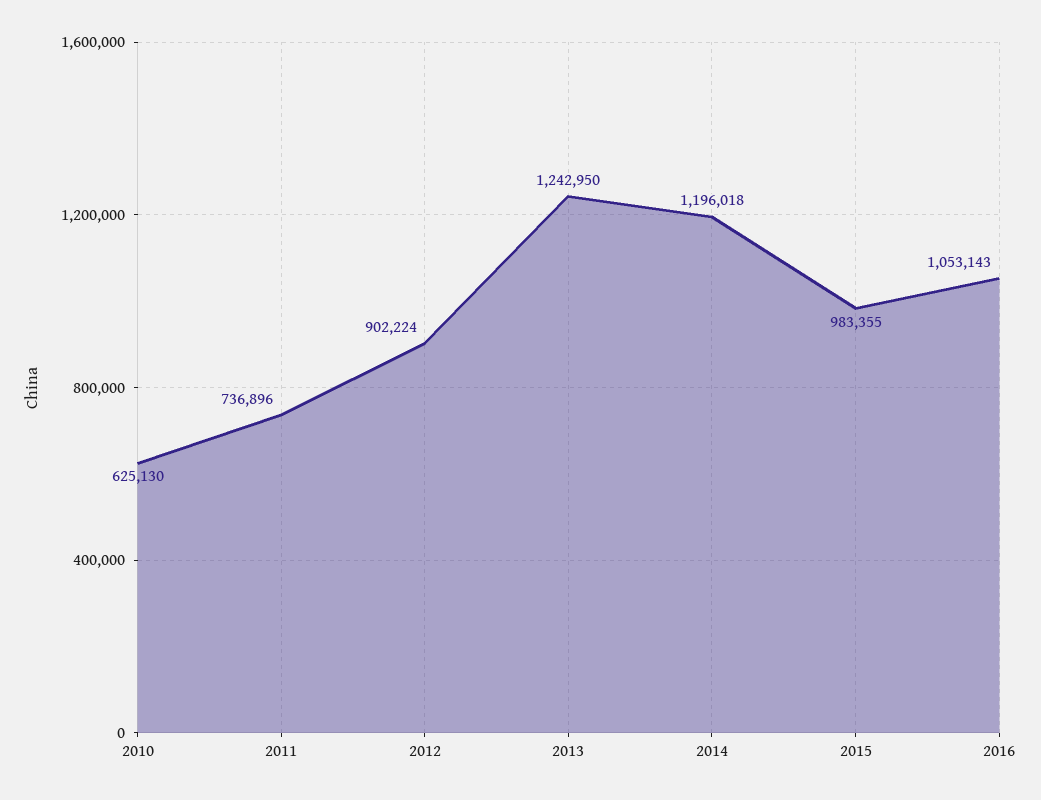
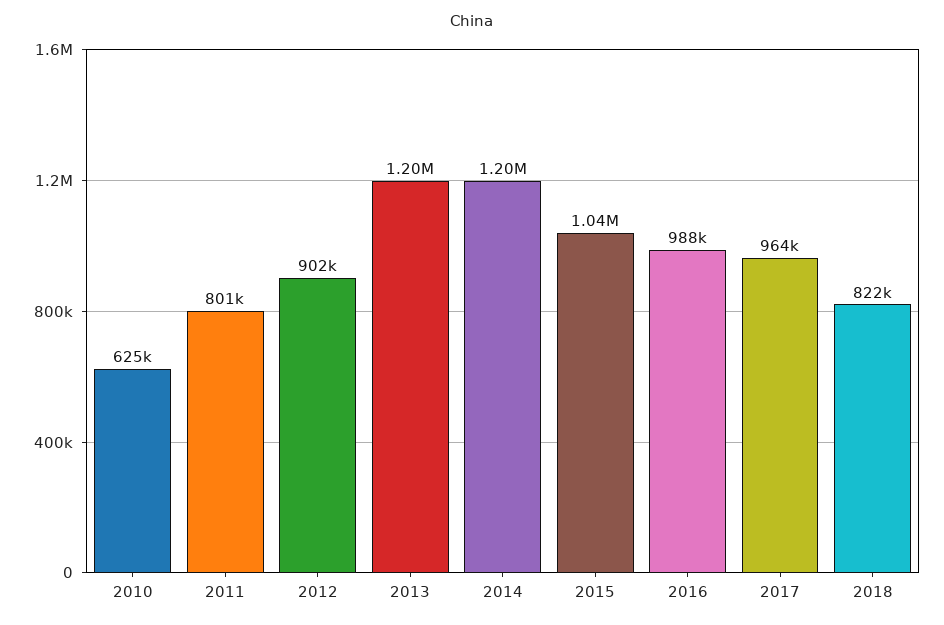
2011: 736896 -> 801000
2013: 1242950 -> 1200000
2015: 983355 -> 1040000
2016: 1053143 -> 988000
2017: none -> 964000
2018: none -> 822000

